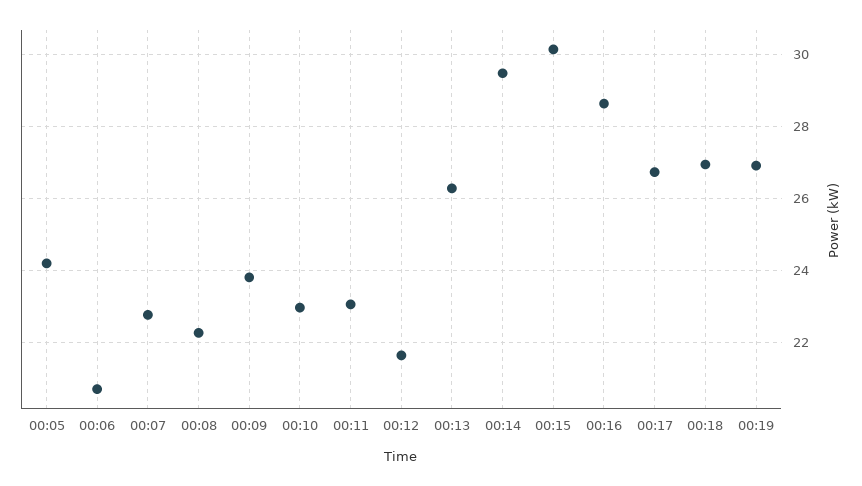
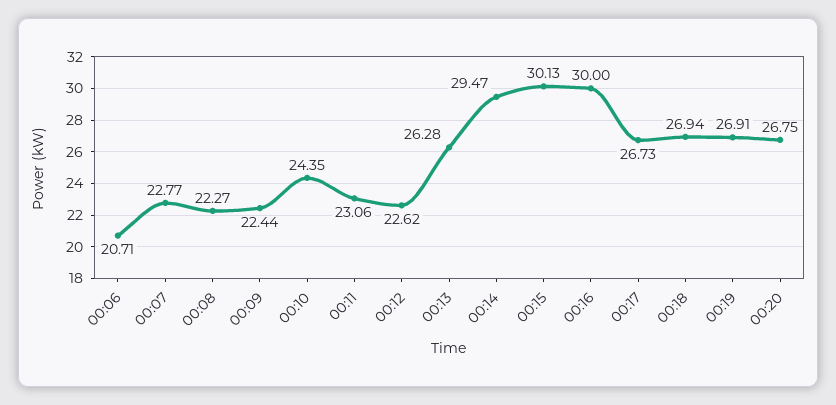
00:05: 24.2 -> none
00:09: 23.8 -> 22.44
00:10: 23 -> 24.35
00:12: 21.6 -> 22.62
00:16: 28.6 -> 30
00:20: none -> 26.75

